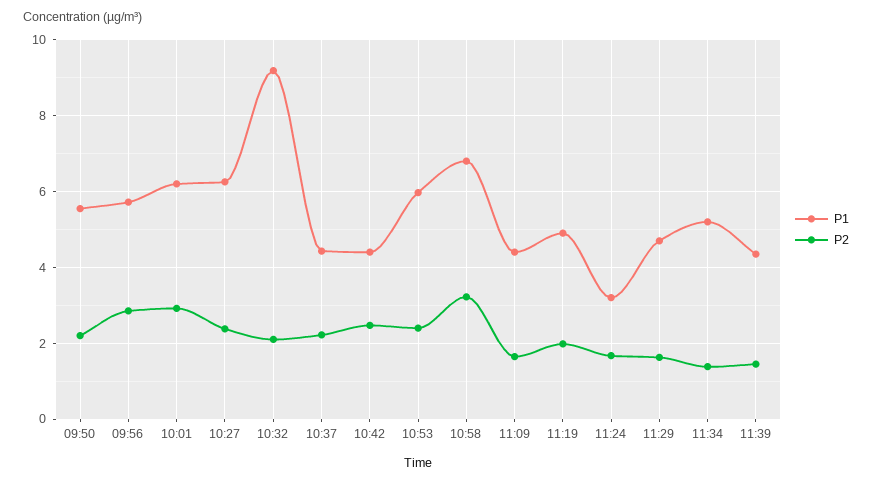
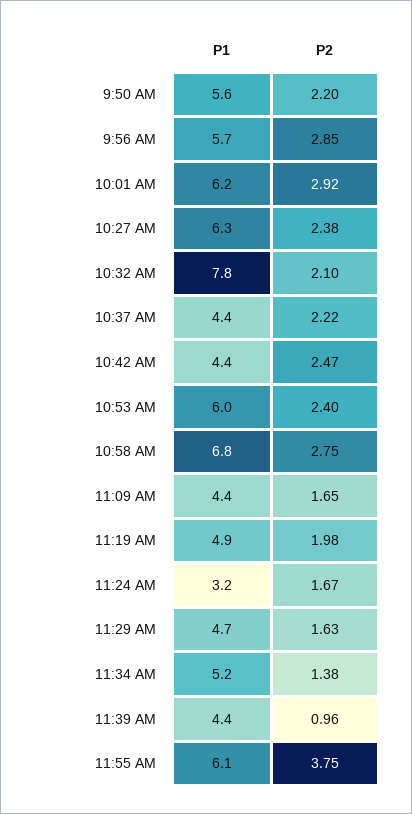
P1, 10:32: 9.2 -> 7.8
P2, 10:58: 3.2 -> 2.75
P2, 11:39: 1.4 -> 0.96
P1, 11:55 AM: none -> 6.1
P2, 11:55 AM: none -> 3.75

